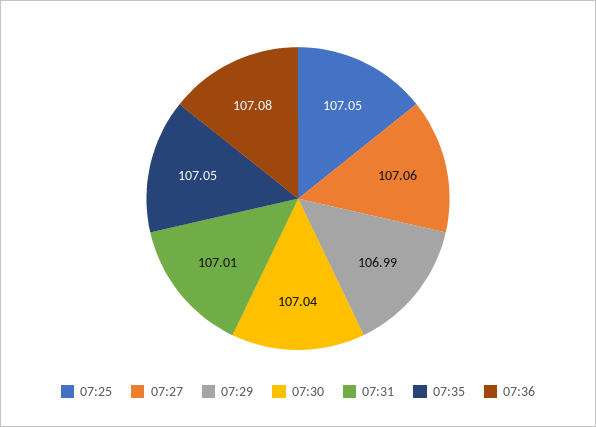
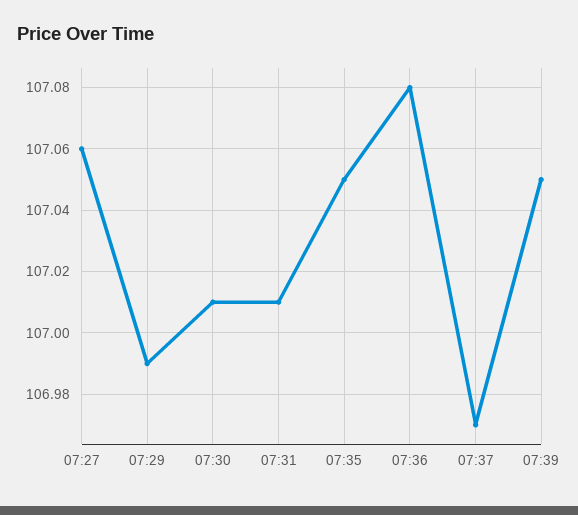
07:25: 107.05 -> none
07:30: 107.04 -> 107.01
07:37: none -> 106.97
07:39: none -> 107.05

